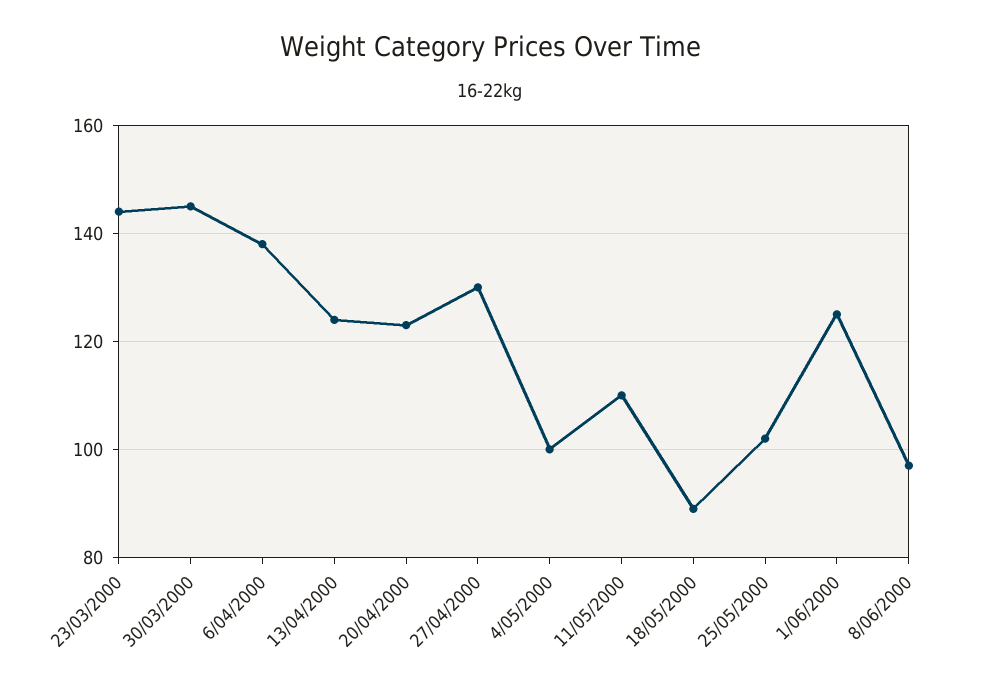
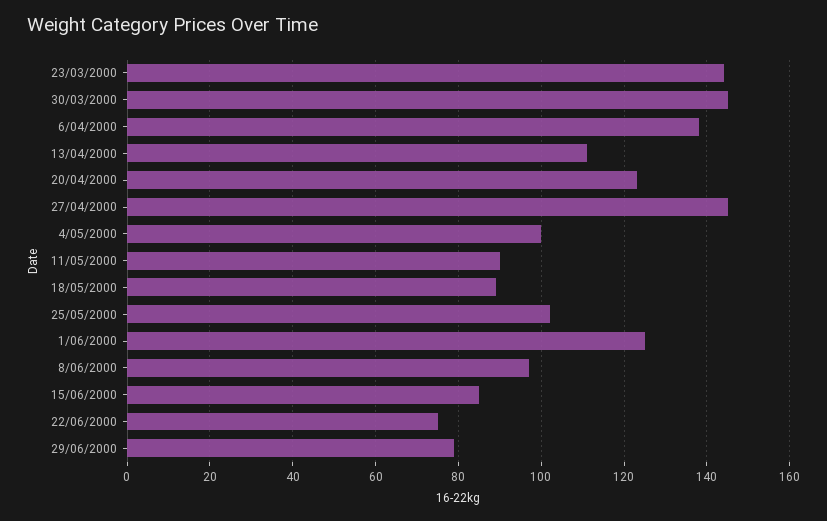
13/04/2000: 125 -> 110
27/04/2000: 130 -> 145
11/05/2000: 110 -> 90
15/06/2000: none -> 85
22/06/2000: none -> 75
29/06/2000: none -> 80

